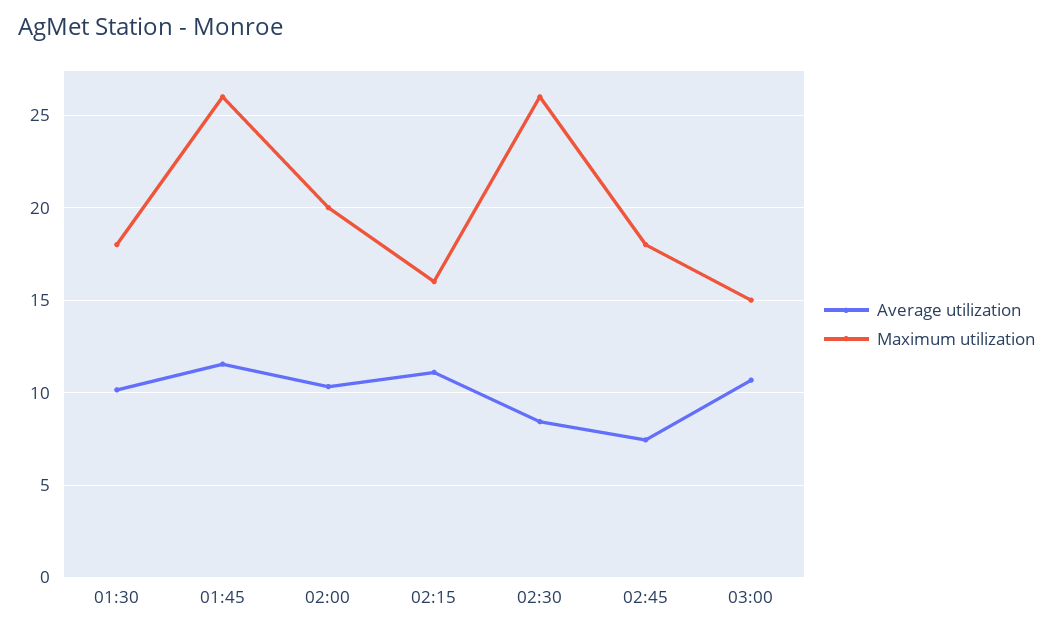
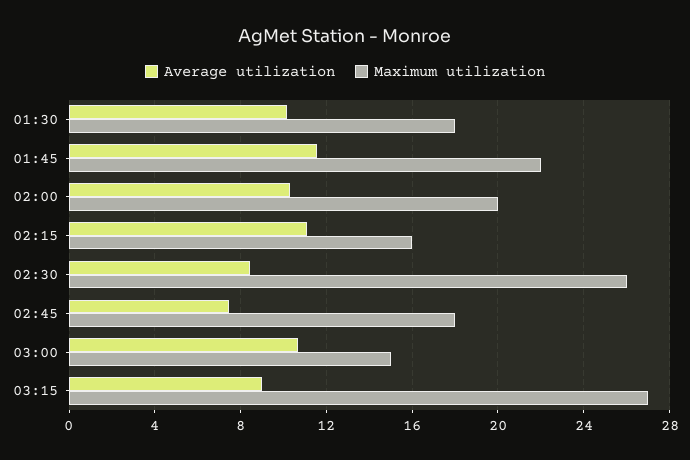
Maximum utilization, 01:45: 26 -> 22
Average utilization, 03:15: none -> 9
Maximum utilization, 03:15: none -> 27

